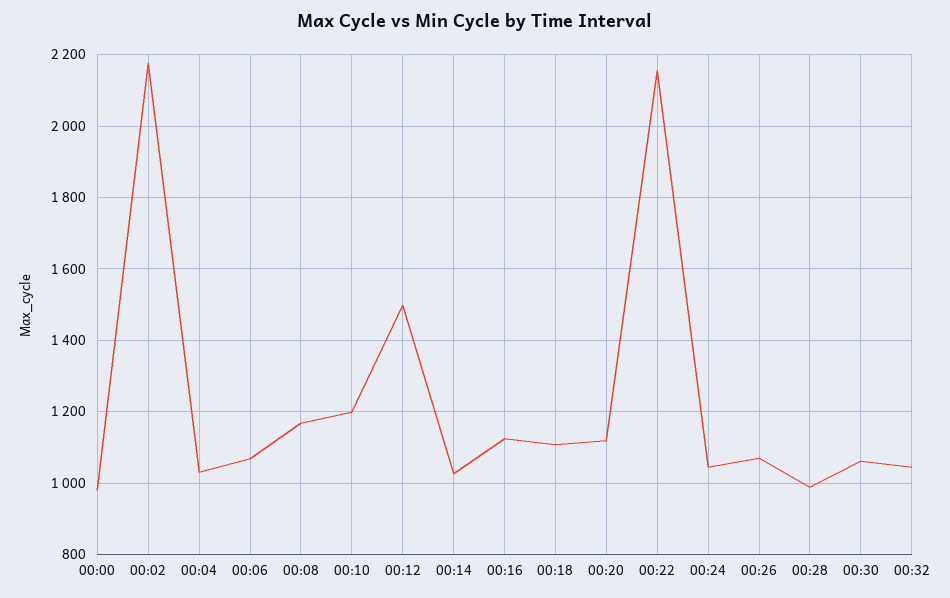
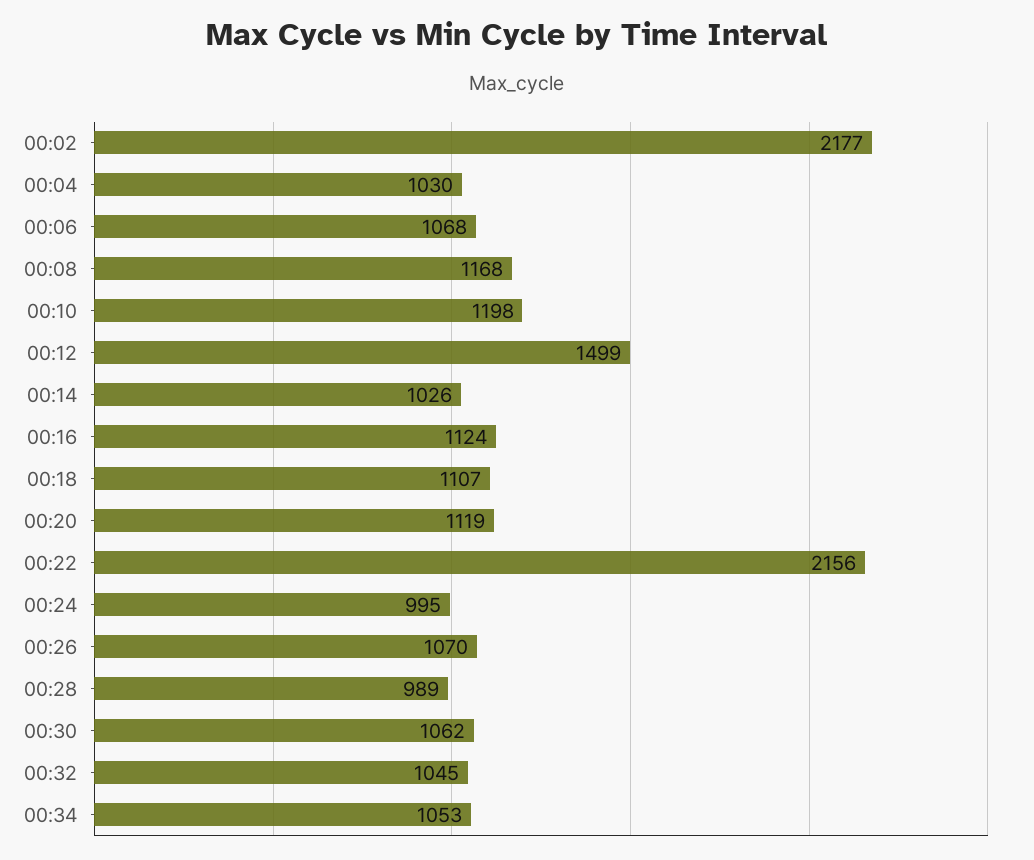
00:00: 980 -> none
00:24: 1040 -> 995
00:34: none -> 1053

